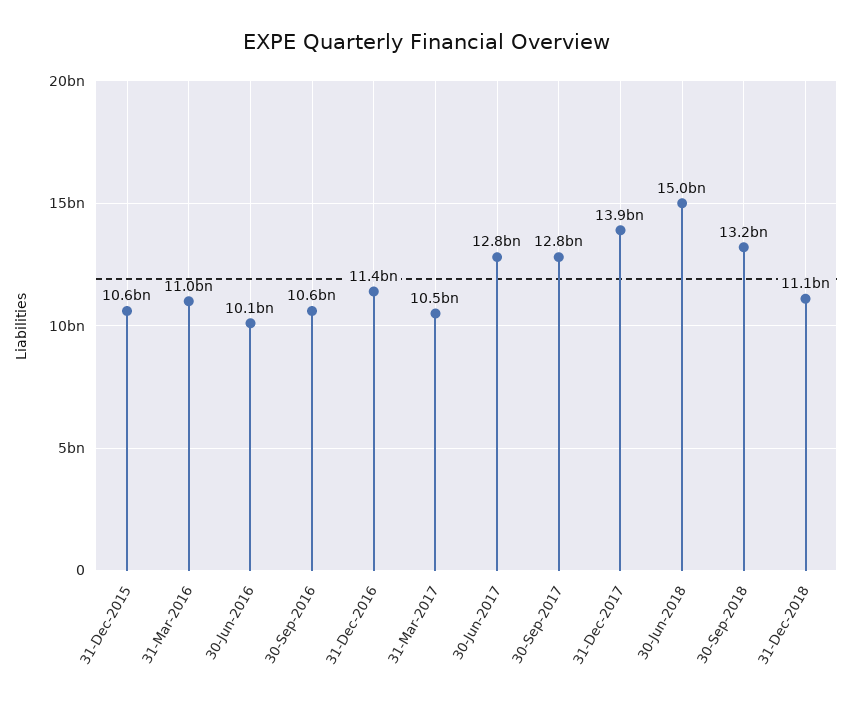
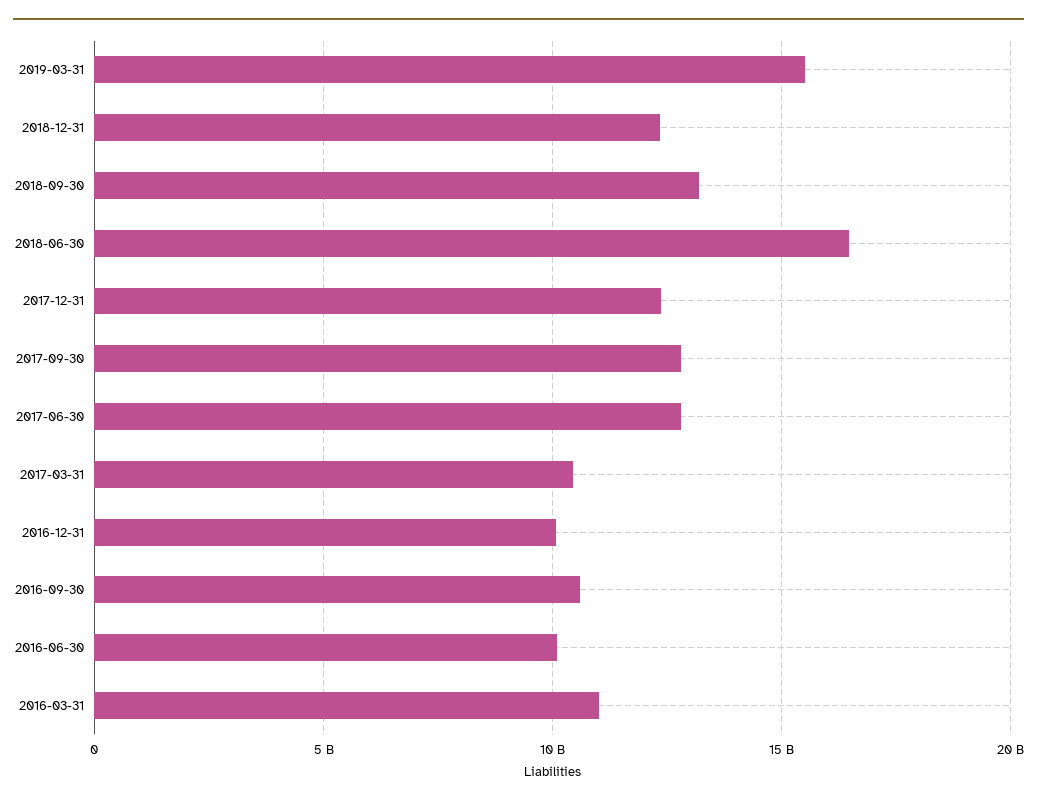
31-Dec-2015: 10600000000 -> none
31-Dec-2016: 11400000000 -> 10000000000
31-Dec-2017: 13900000000 -> 12500000000
30-Jun-2018: 15000000000 -> 16500000000
31-Dec-2018: 11100000000 -> 12500000000
2019-03-31: none -> 15500000000

